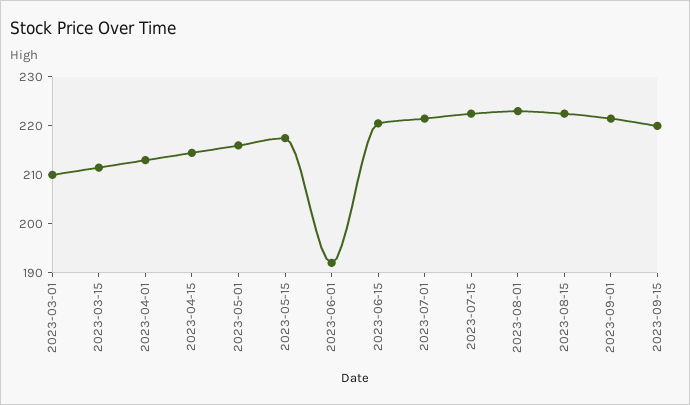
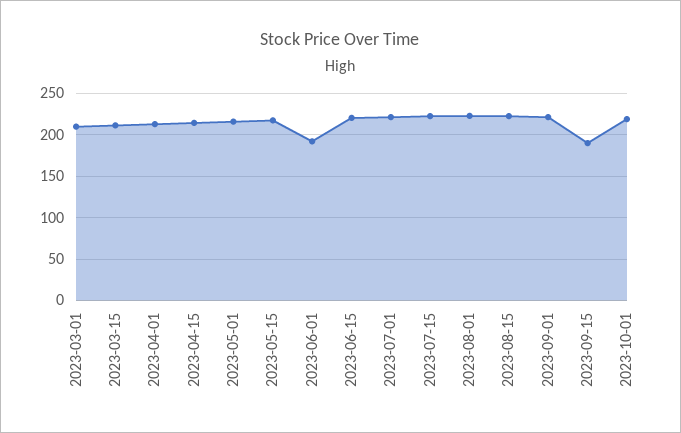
2023-09-15: 220 -> 190
2023-10-01: none -> 220

